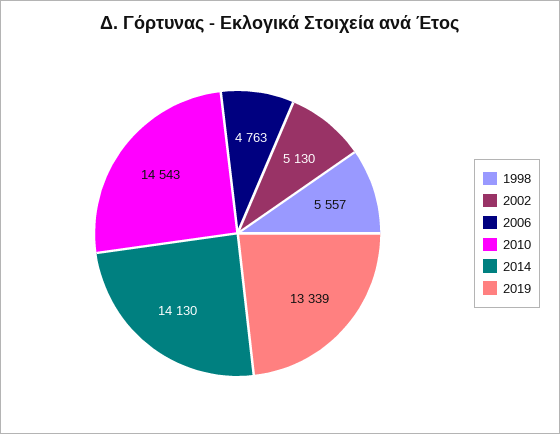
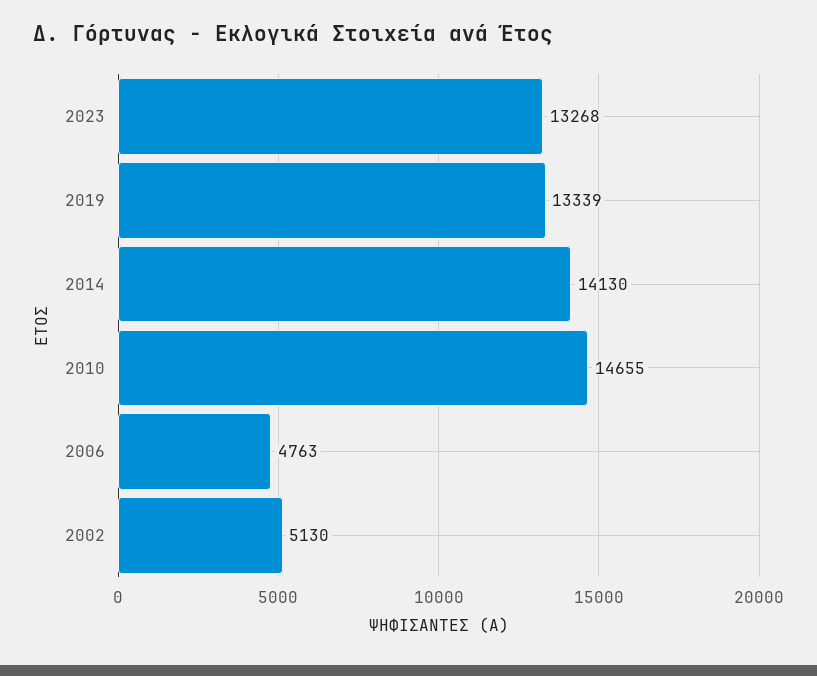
1998: 5557 -> none
2010: 14543 -> 14655
2023: none -> 13268

